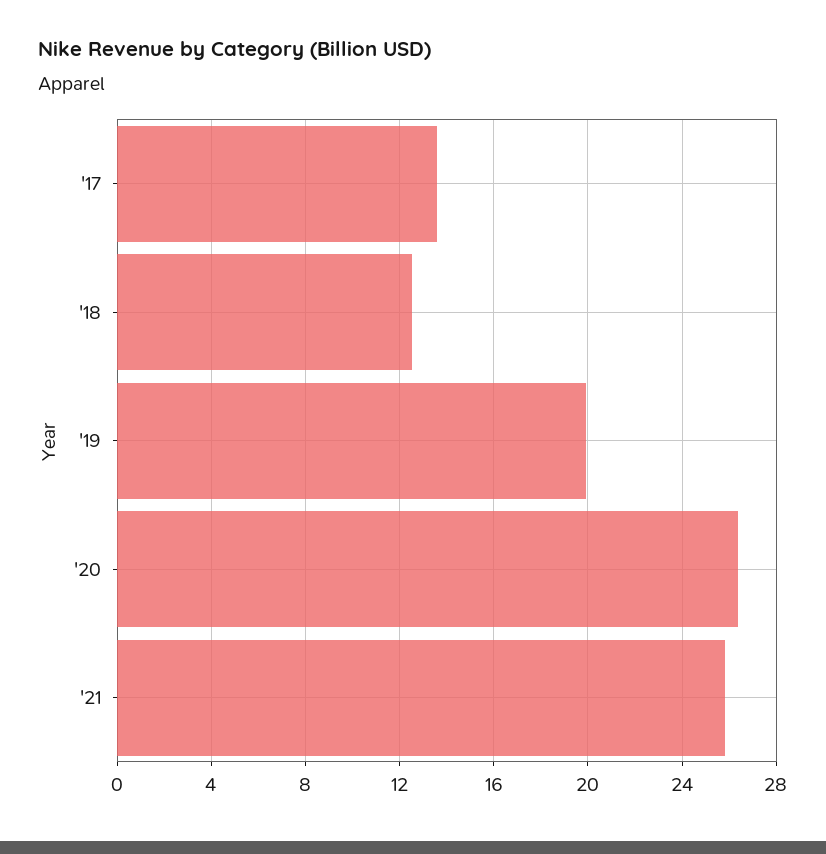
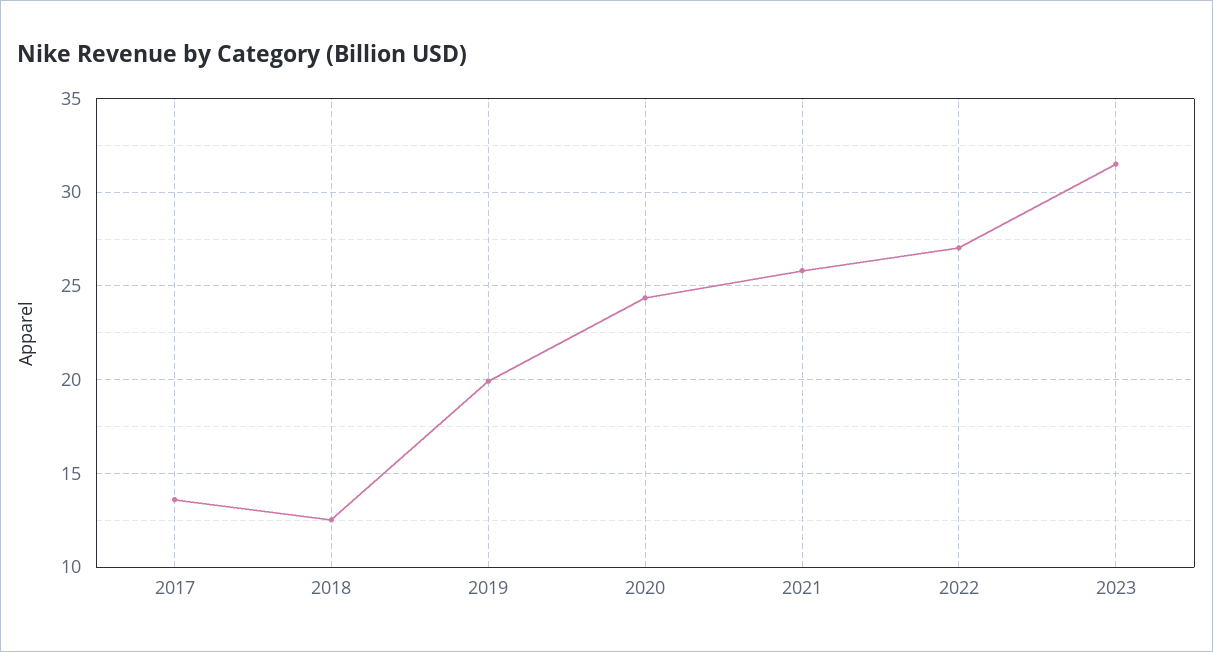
'20: 26.5 -> 24.5
2022: none -> 27
2023: none -> 31.5

